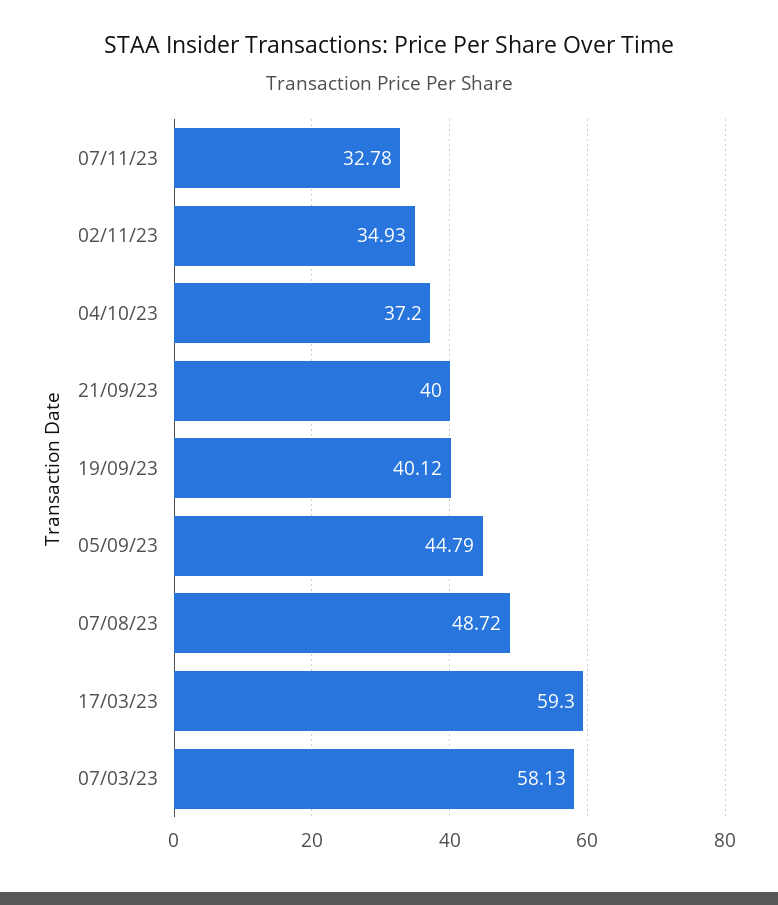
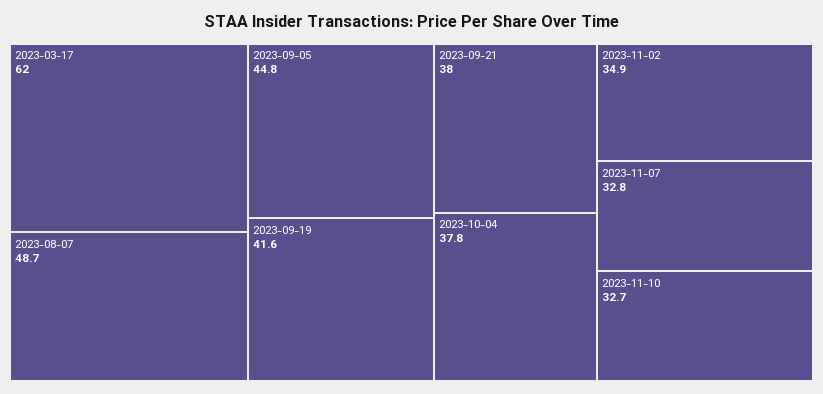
04/10/23: 37.2 -> 37.8
21/09/23: 40 -> 38
19/09/23: 40.12 -> 41.6
17/03/23: 59.3 -> 62
07/03/23: 58.13 -> none
2023-11-10: none -> 32.7

